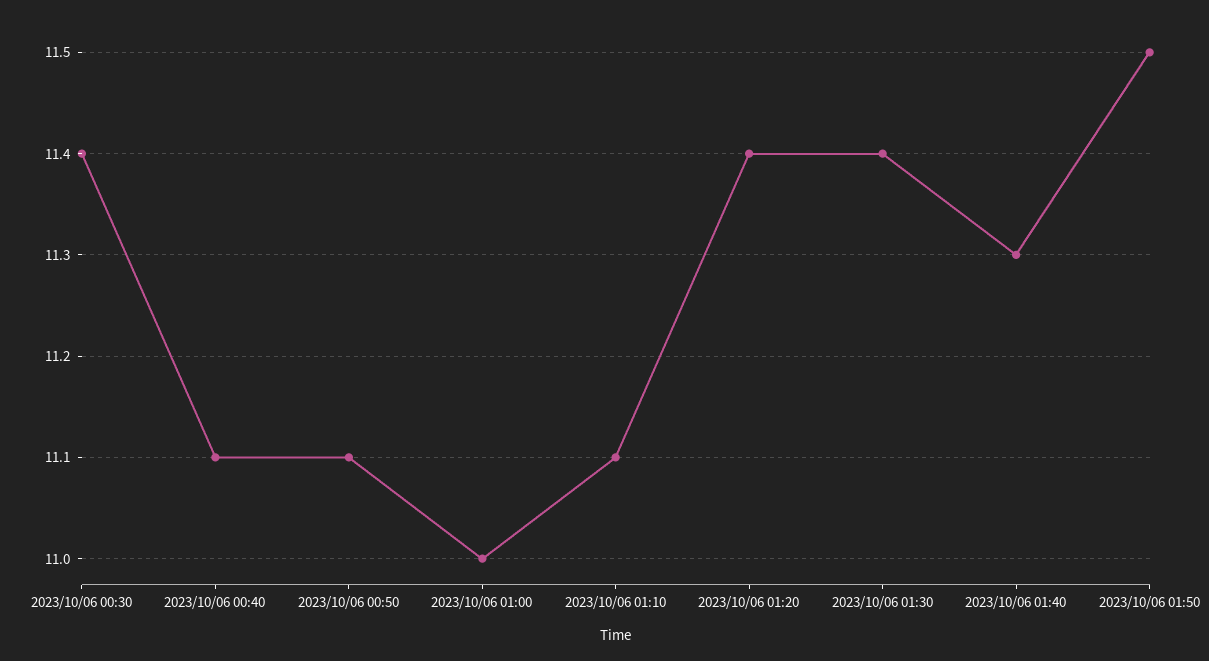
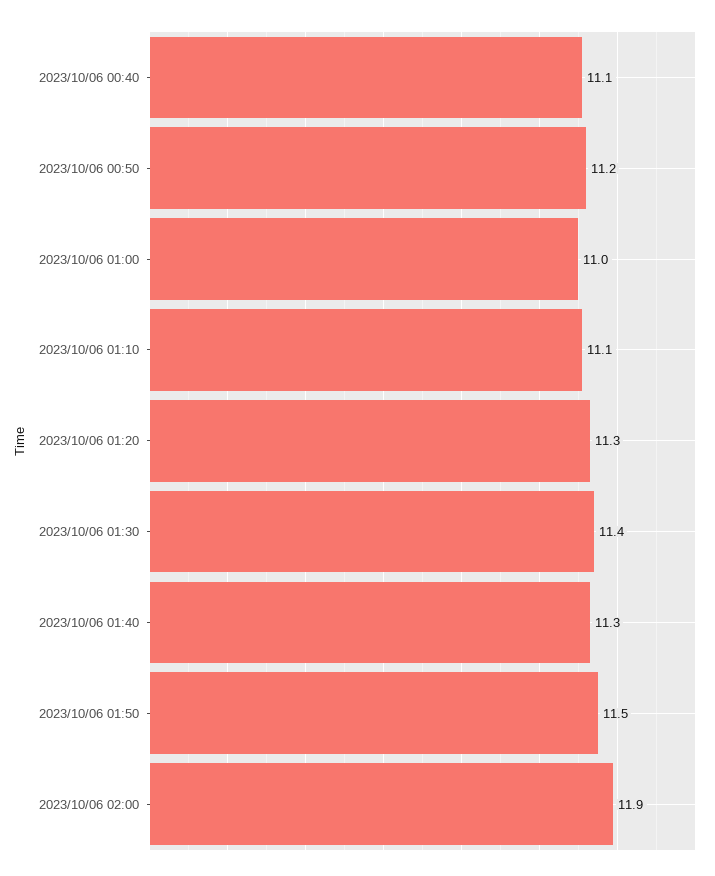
2023/10/06 00:30: 11.4 -> none
2023/10/06 00:50: 11.1 -> 11.2
2023/10/06 01:20: 11.4 -> 11.3
2023/10/06 02:00: none -> 11.9

